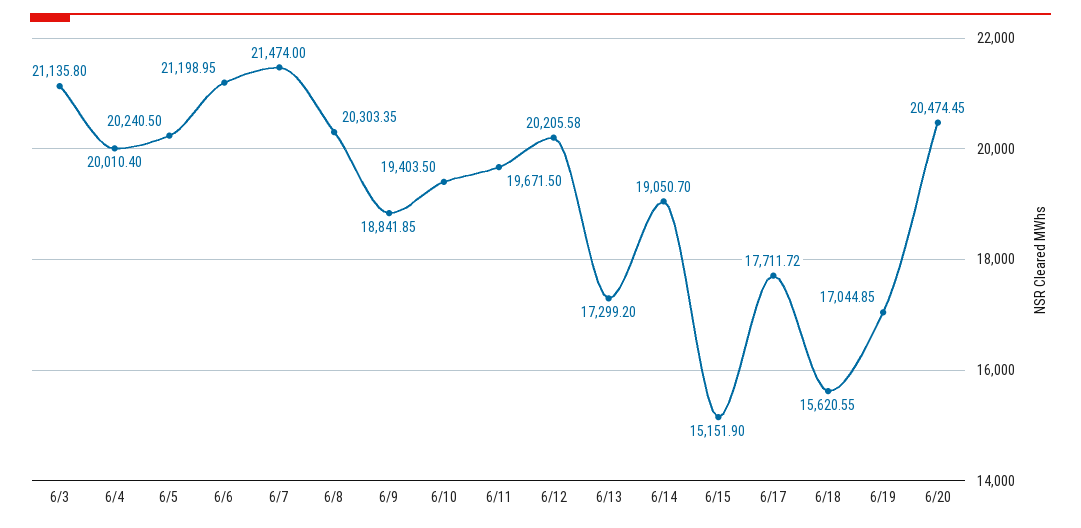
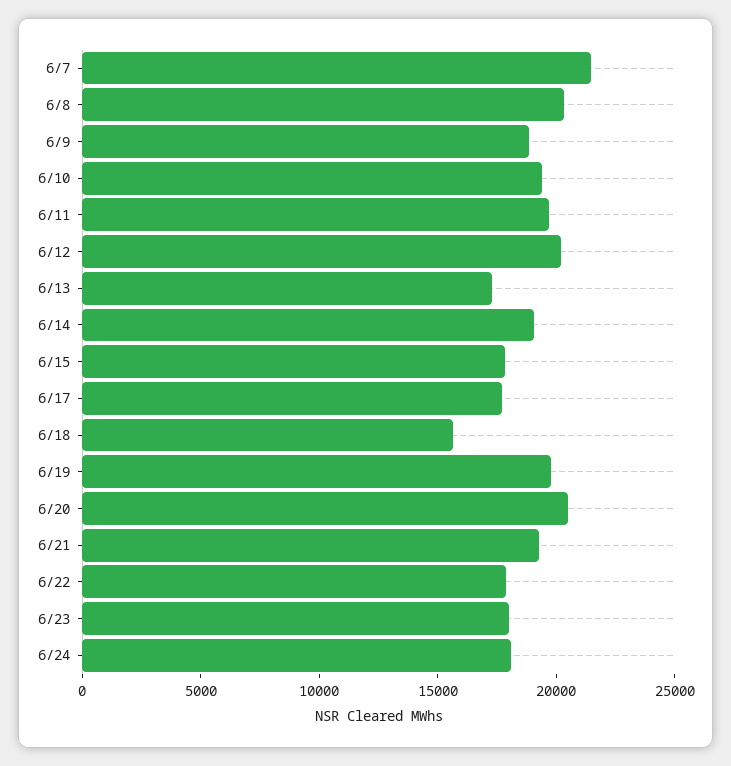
6/3: 21135.8 -> none
6/4: 20010.4 -> none
6/5: 20240.5 -> none
6/6: 21198.95 -> none
6/15: 15151.9 -> 18000
6/19: 17044.85 -> 20000
6/21: none -> 19000
6/22: none -> 18000
6/23: none -> 18000
6/24: none -> 18000

